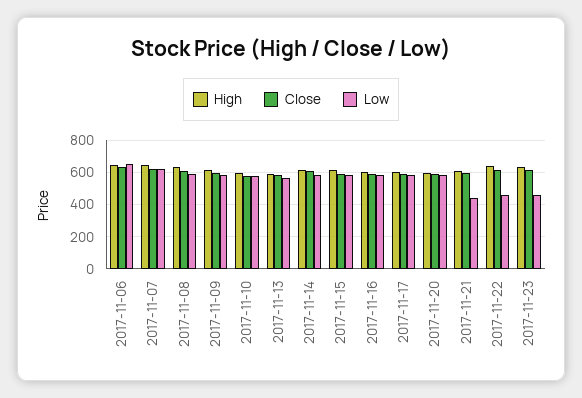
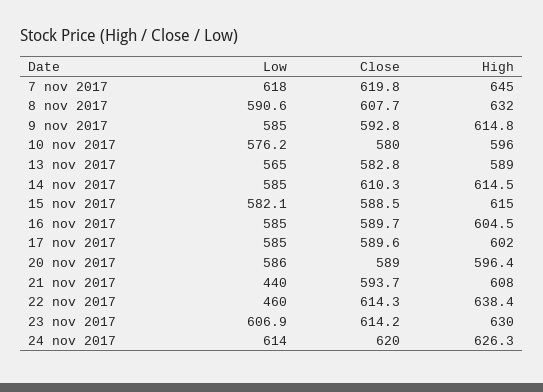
High, 2017-11-06: 650 -> none
Close, 2017-11-06: 650 -> none
Low, 2017-11-06: 650 -> none
Low, 2017-11-23: 450 -> 606.9
Low, 24 nov 2017: none -> 614
Close, 24 nov 2017: none -> 620
High, 24 nov 2017: none -> 626.3

